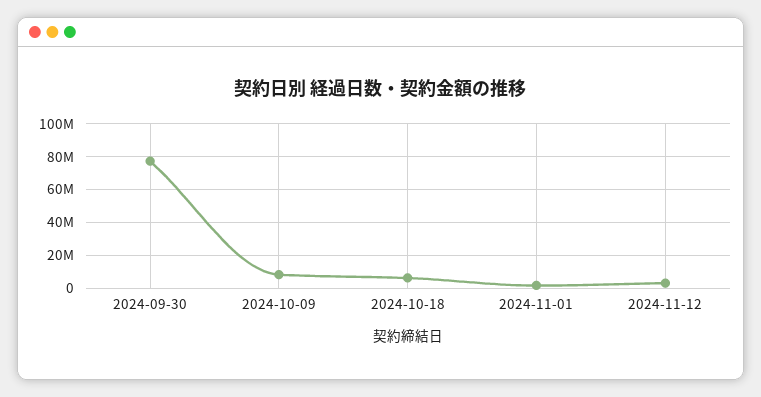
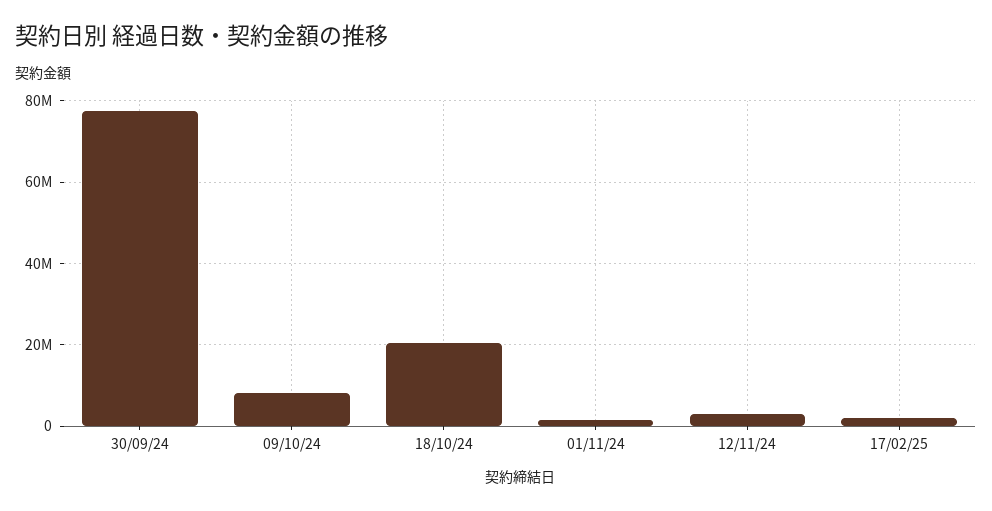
2024-10-18: 5000000 -> 20000000
17/02/25: none -> 2000000

